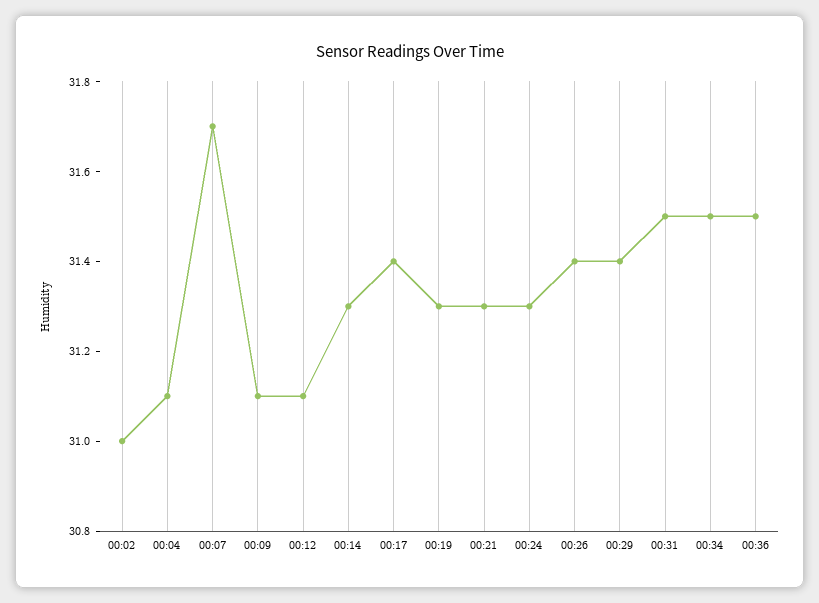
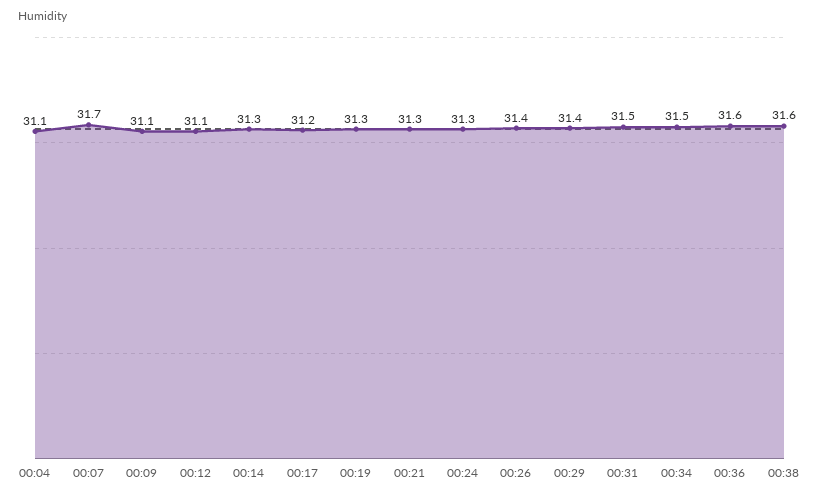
00:02: 31 -> none
00:17: 31.4 -> 31.2
00:36: 31.5 -> 31.6
00:38: none -> 31.6

